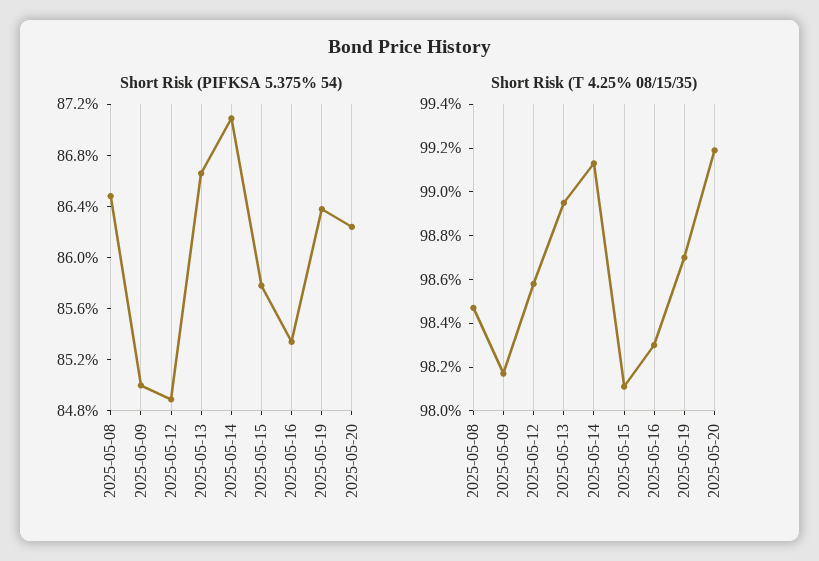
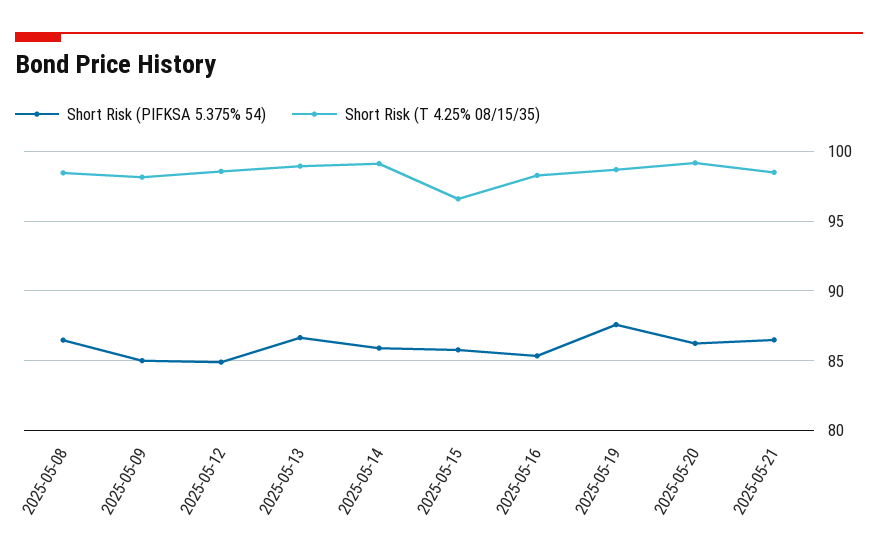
Short Risk (PIFKSA 5.375% 54), 2025-05-14: 87.1 -> 86
Short Risk (PIFKSA 5.375% 54), 2025-05-19: 86.4 -> 87.5
Short Risk (T 4.25% 08/15/35), 2025-05-15: 98.1 -> 96.5
Short Risk (PIFKSA 5.375% 54), 2025-05-21: none -> 86.5
Short Risk (T 4.25% 08/15/35), 2025-05-21: none -> 98.5

